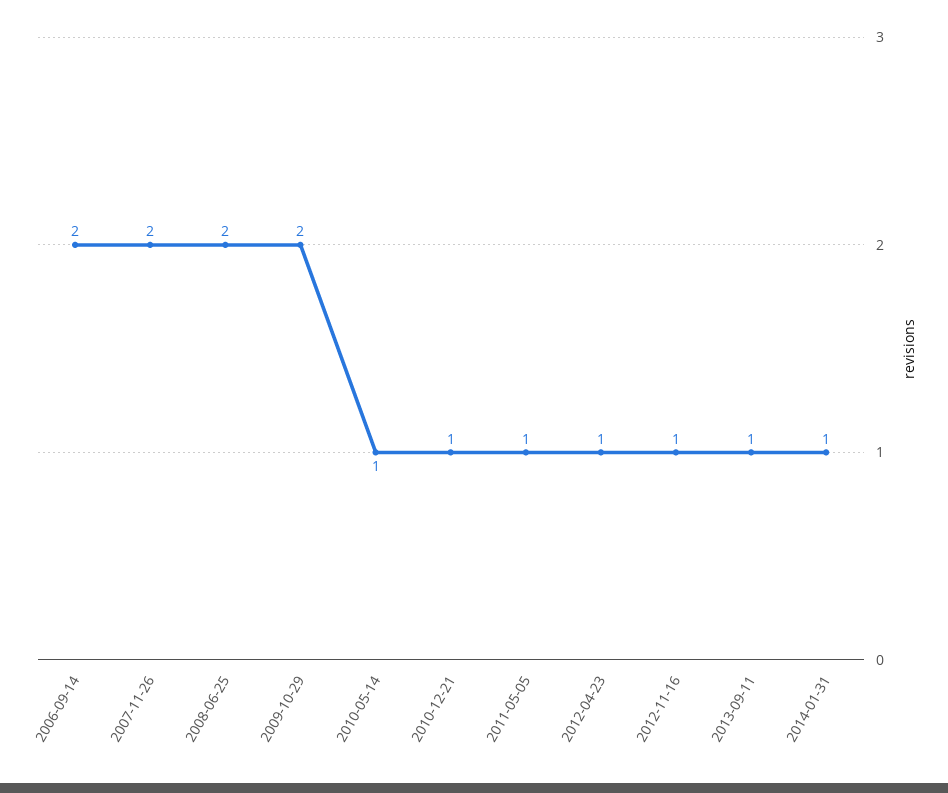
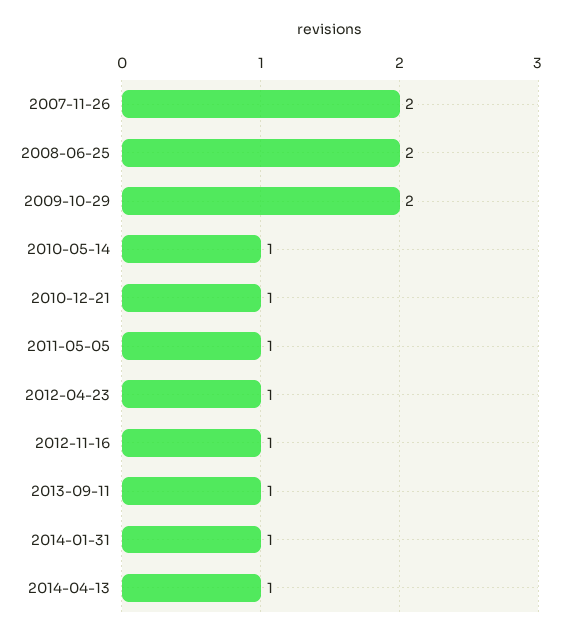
2006-09-14: 2 -> none
2014-04-13: none -> 1

